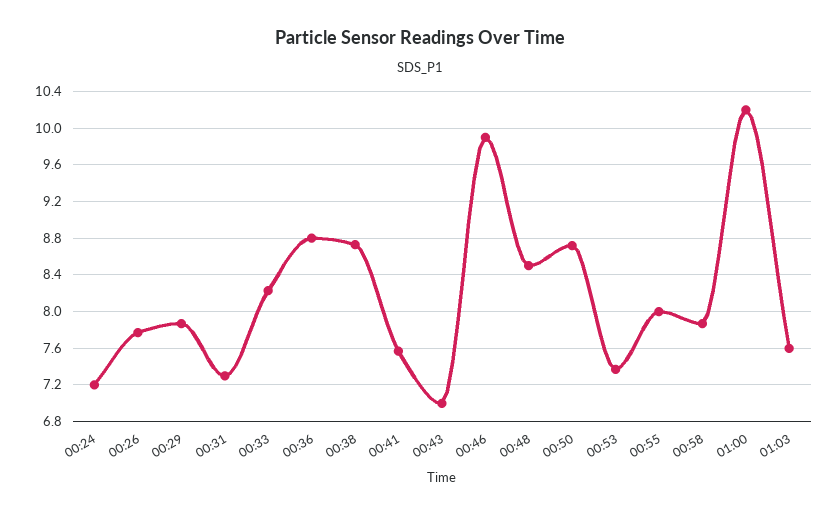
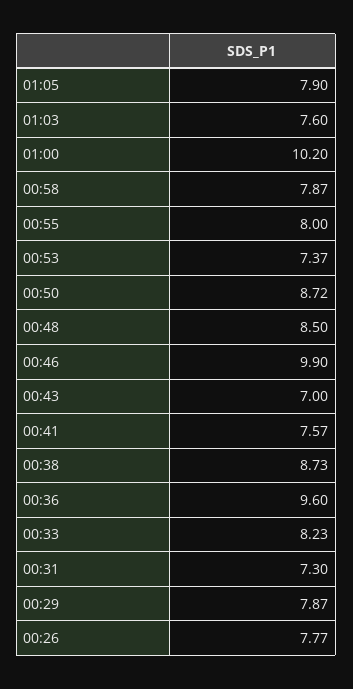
00:24: 7.2 -> none
00:36: 8.8 -> 9.6
01:05: none -> 7.9

